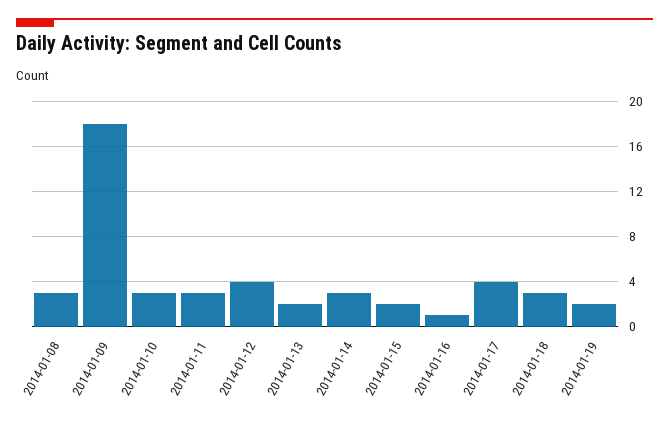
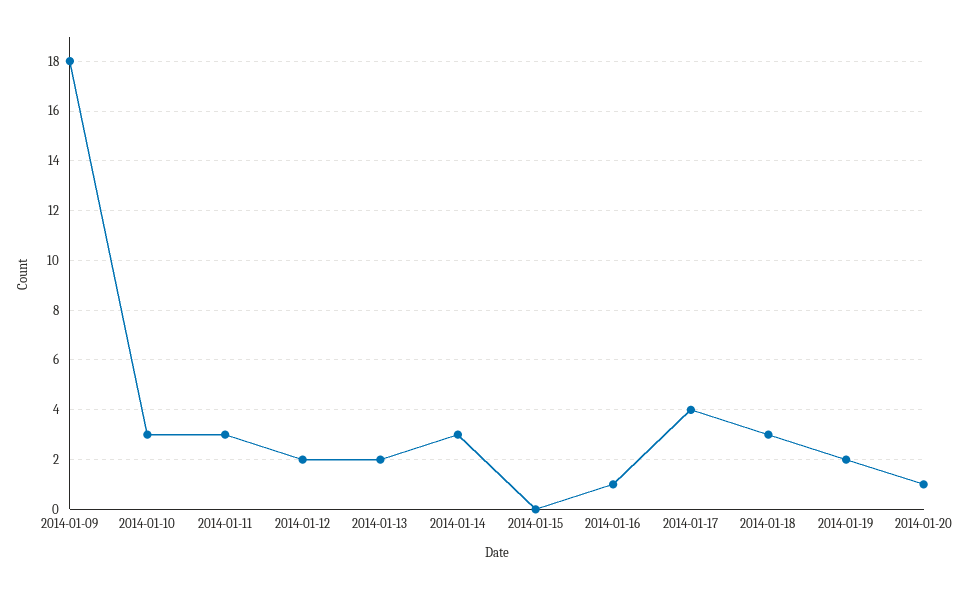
2014-01-08: 3 -> none
2014-01-12: 4 -> 2
2014-01-15: 2 -> 0
2014-01-20: none -> 1

